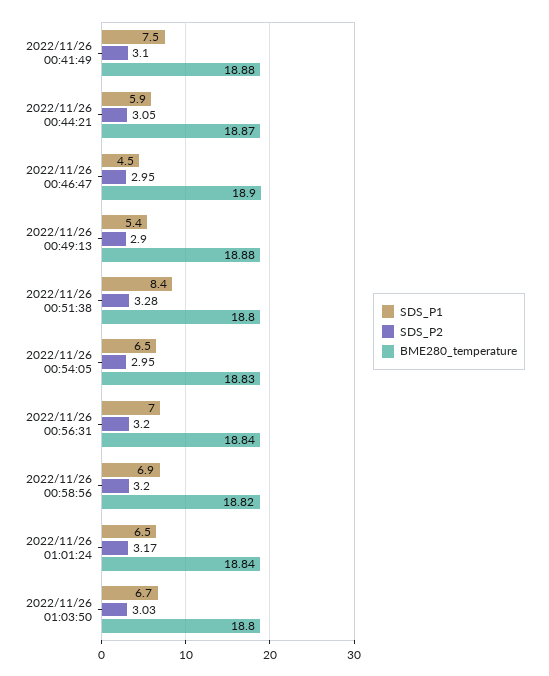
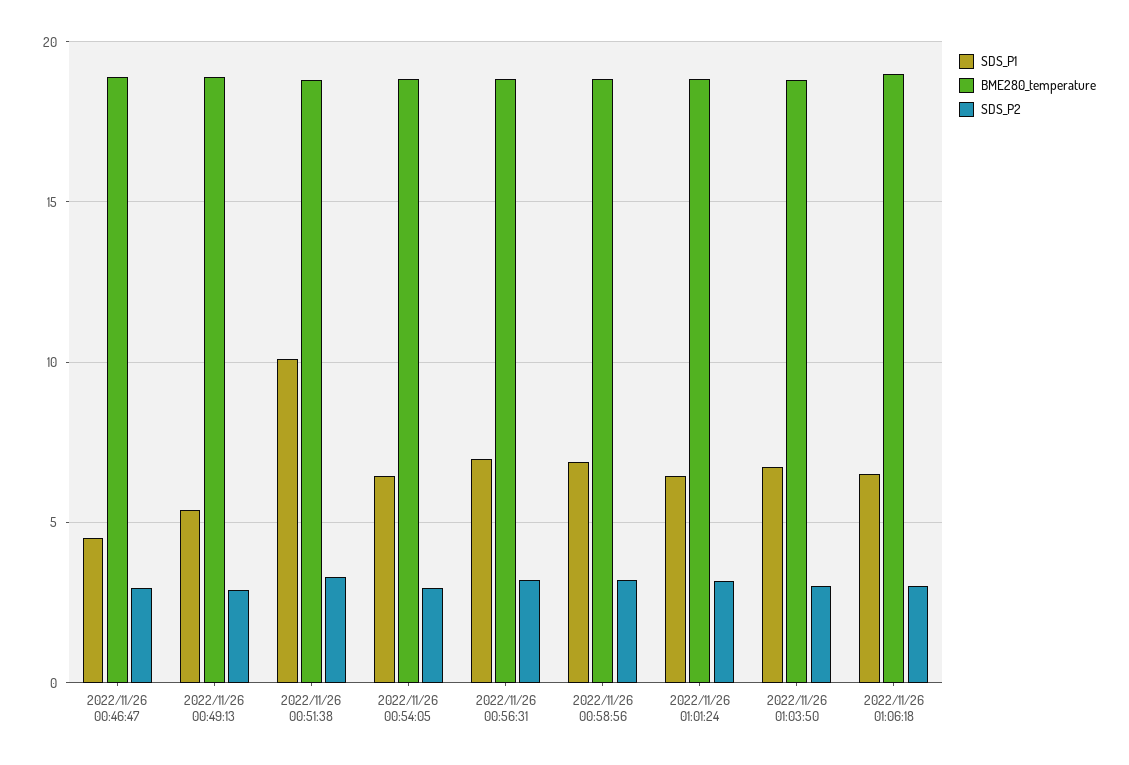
SDS_P1, 2022/11/26 00:41:49: 7.5 -> none
SDS_P2, 2022/11/26 00:41:49: 3.1 -> none
BME280_temperature, 2022/11/26 00:41:49: 18.88 -> none
SDS_P1, 2022/11/26 00:44:21: 5.9 -> none
SDS_P2, 2022/11/26 00:44:21: 3.05 -> none
BME280_temperature, 2022/11/26 00:44:21: 18.87 -> none
SDS_P1, 2022/11/26 00:51:38: 8.4 -> 10
SDS_P1, 2022/11/26 01:06:18: none -> 6.5
BME280_temperature, 2022/11/26 01:06:18: none -> 19
SDS_P2, 2022/11/26 01:06:18: none -> 3

